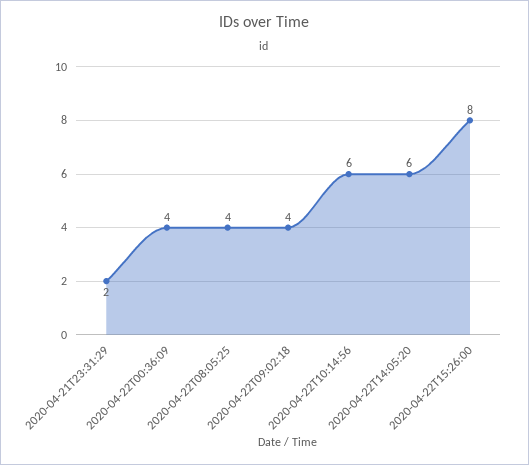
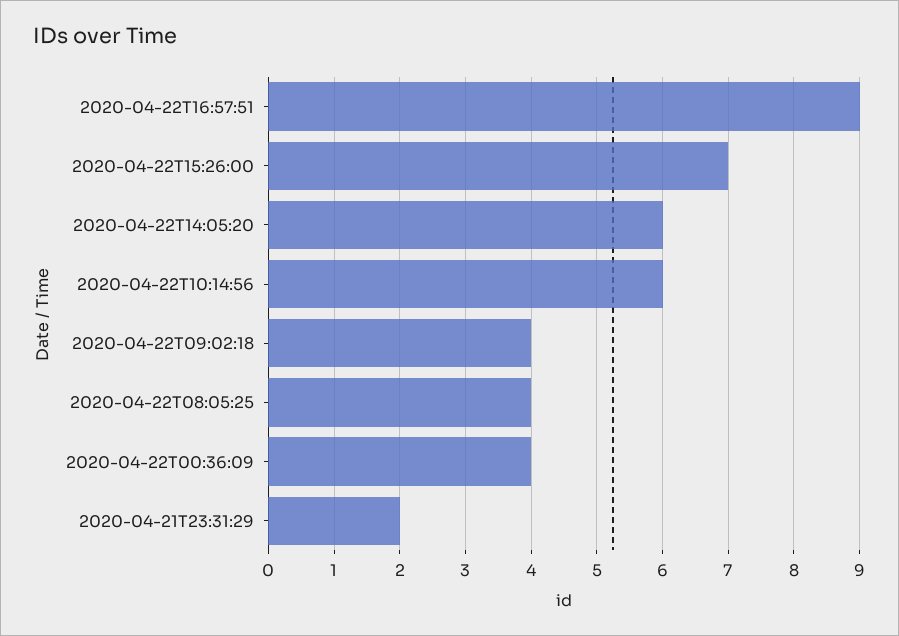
2020-04-22T15:26:00: 8 -> 7
2020-04-22T16:57:51: none -> 9

